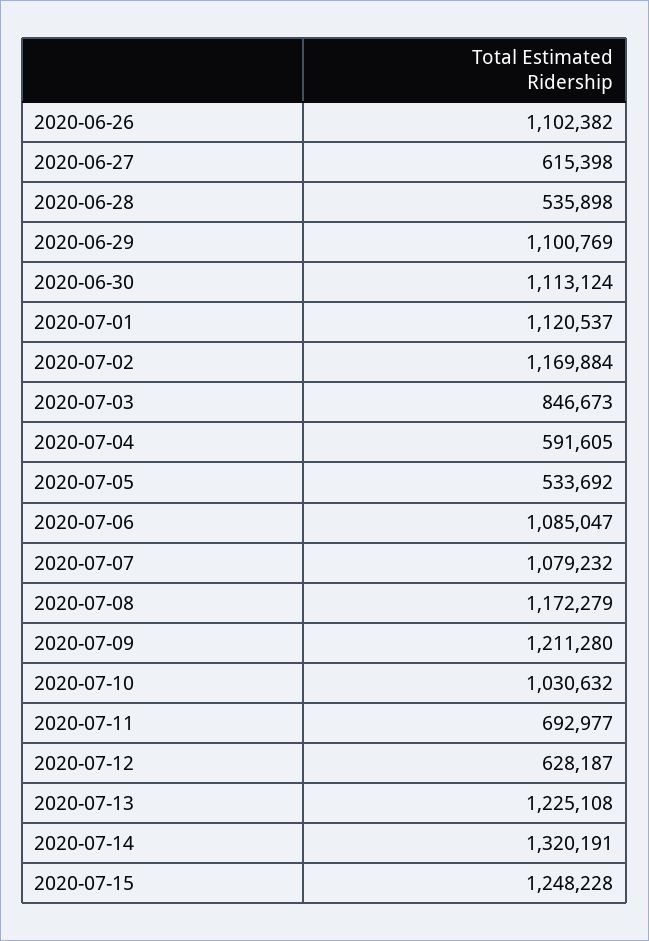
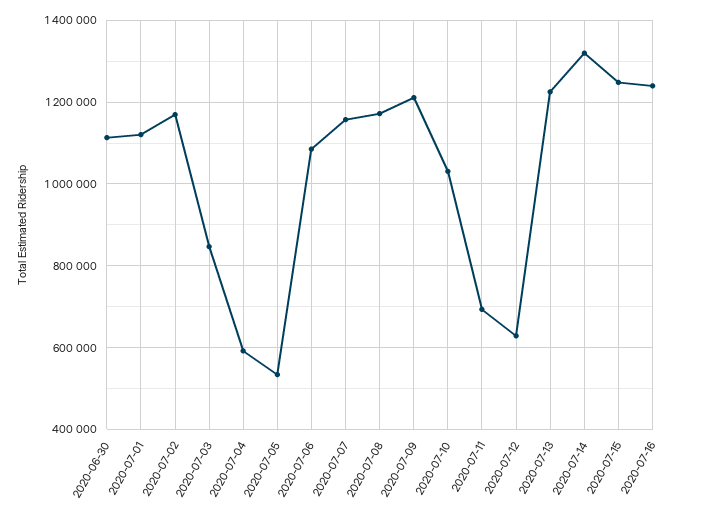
2020-06-26: 1102382 -> none
2020-06-27: 615398 -> none
2020-06-28: 535898 -> none
2020-06-29: 1100769 -> none
2020-07-07: 1079232 -> 1160000
2020-07-16: none -> 1240000

